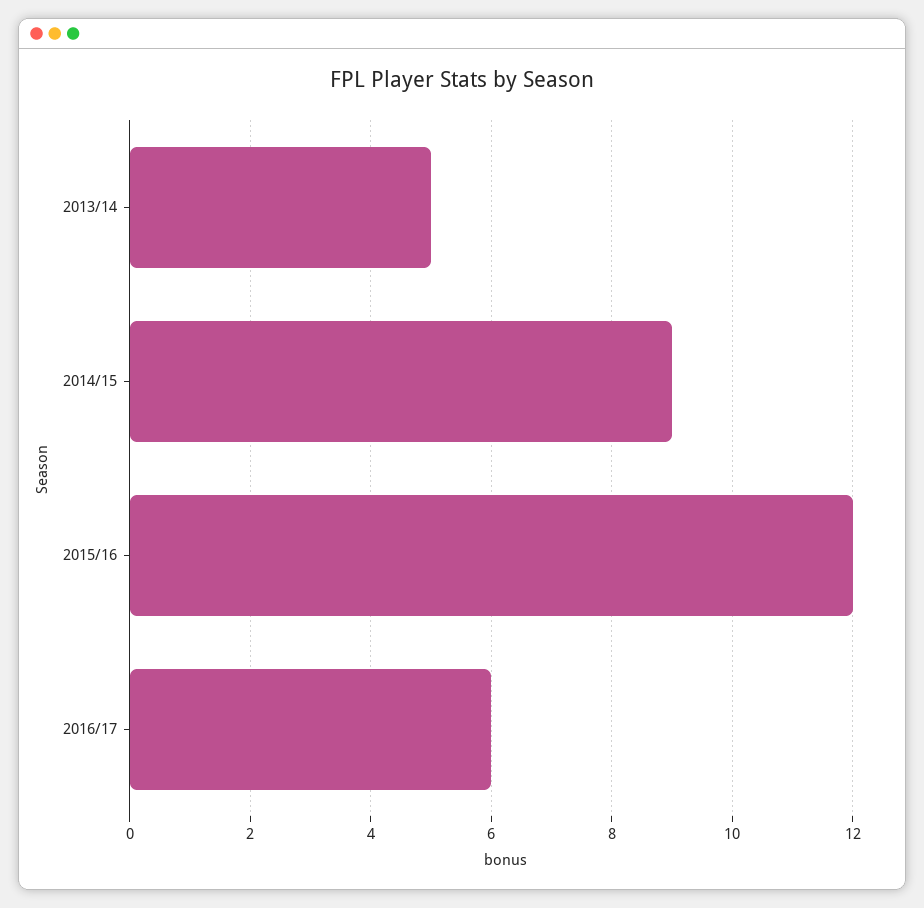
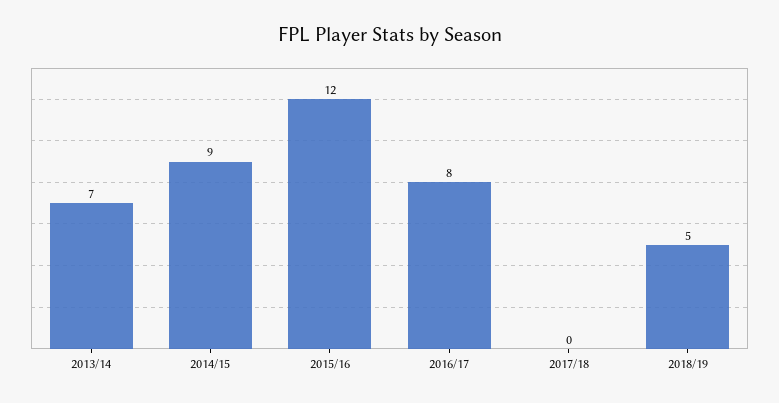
2013/14: 5 -> 7
2016/17: 6 -> 8
2017/18: none -> 0
2018/19: none -> 5

